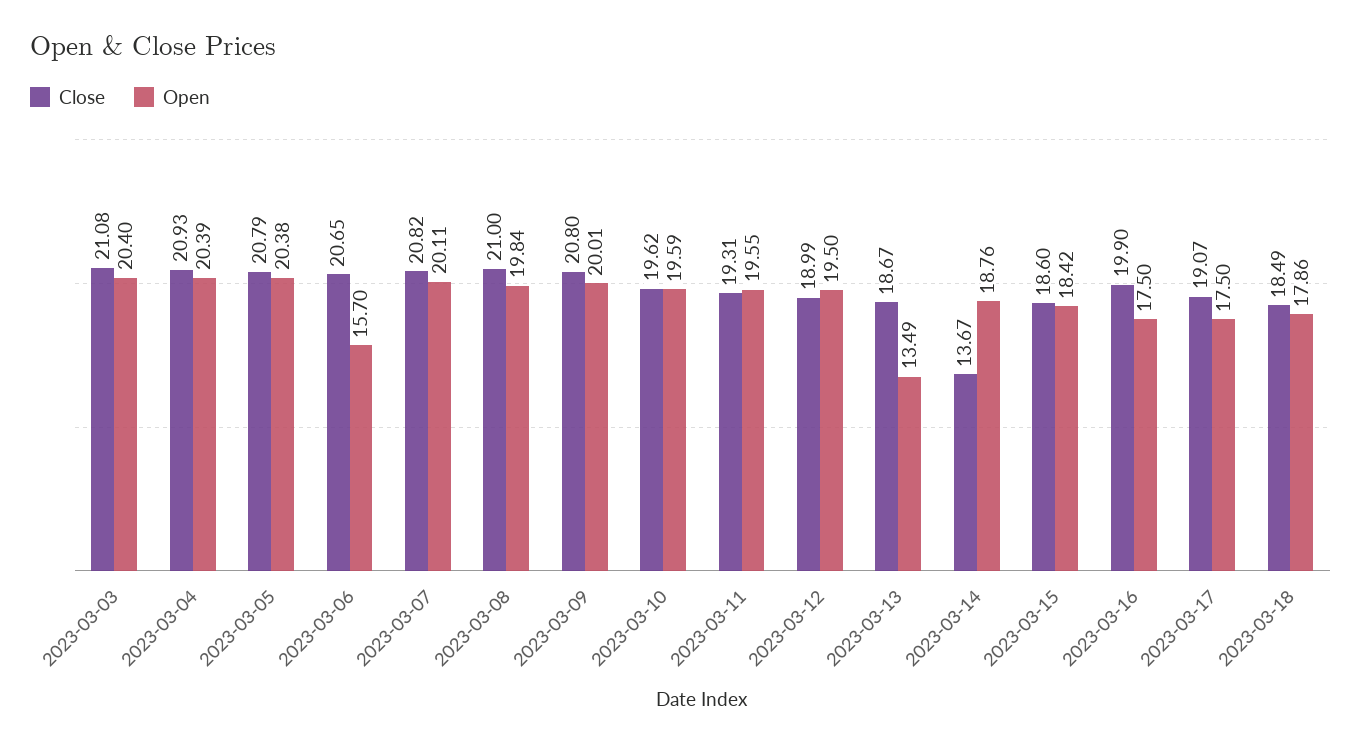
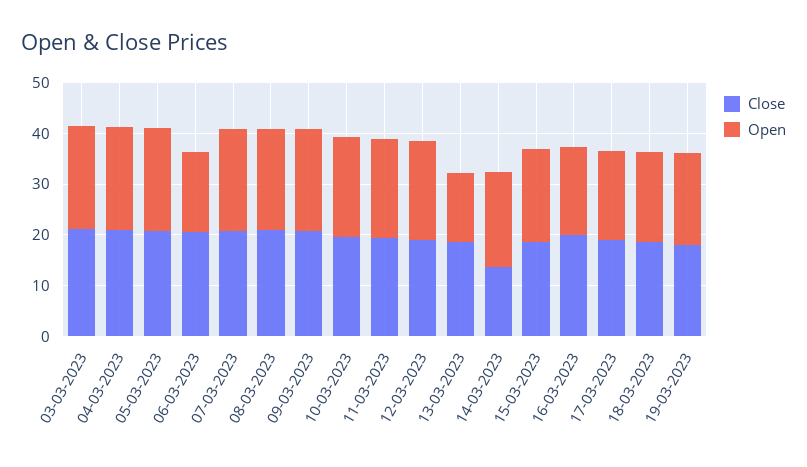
Close, 19-03-2023: none -> 18
Open, 19-03-2023: none -> 18

